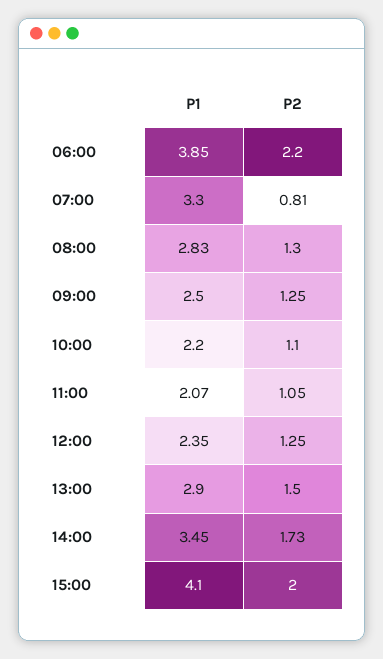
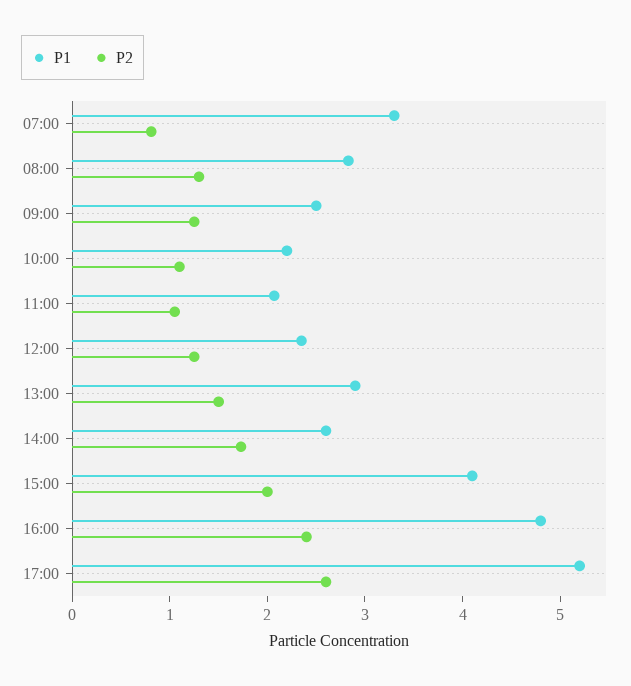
P1, 06:00: 3.85 -> none
P2, 06:00: 2.2 -> none
P1, 14:00: 3.45 -> 2.6
P1, 16:00: none -> 4.8
P2, 16:00: none -> 2.4
P1, 17:00: none -> 5.2
P2, 17:00: none -> 2.6

